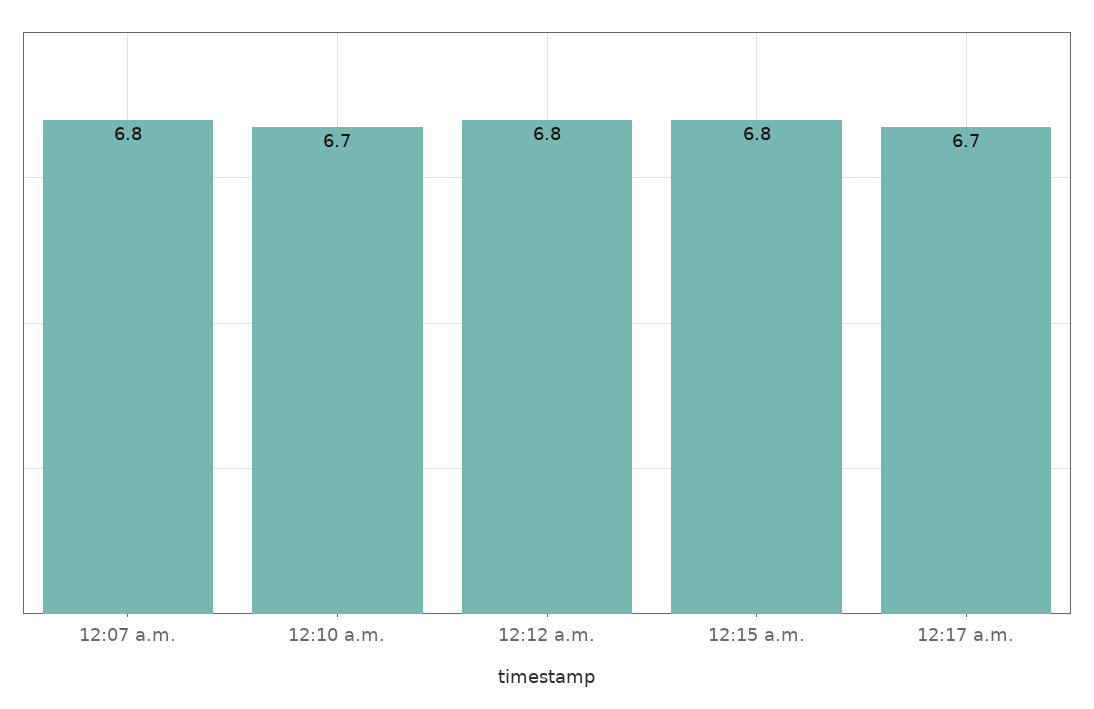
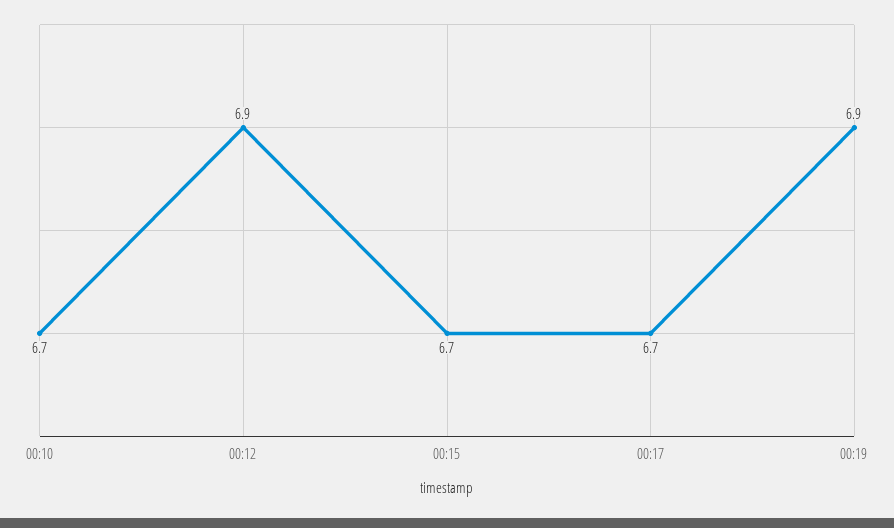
12:07 a.m.: 6.8 -> none
12:12 a.m.: 6.8 -> 6.9
12:15 a.m.: 6.8 -> 6.7
00:19: none -> 6.9

